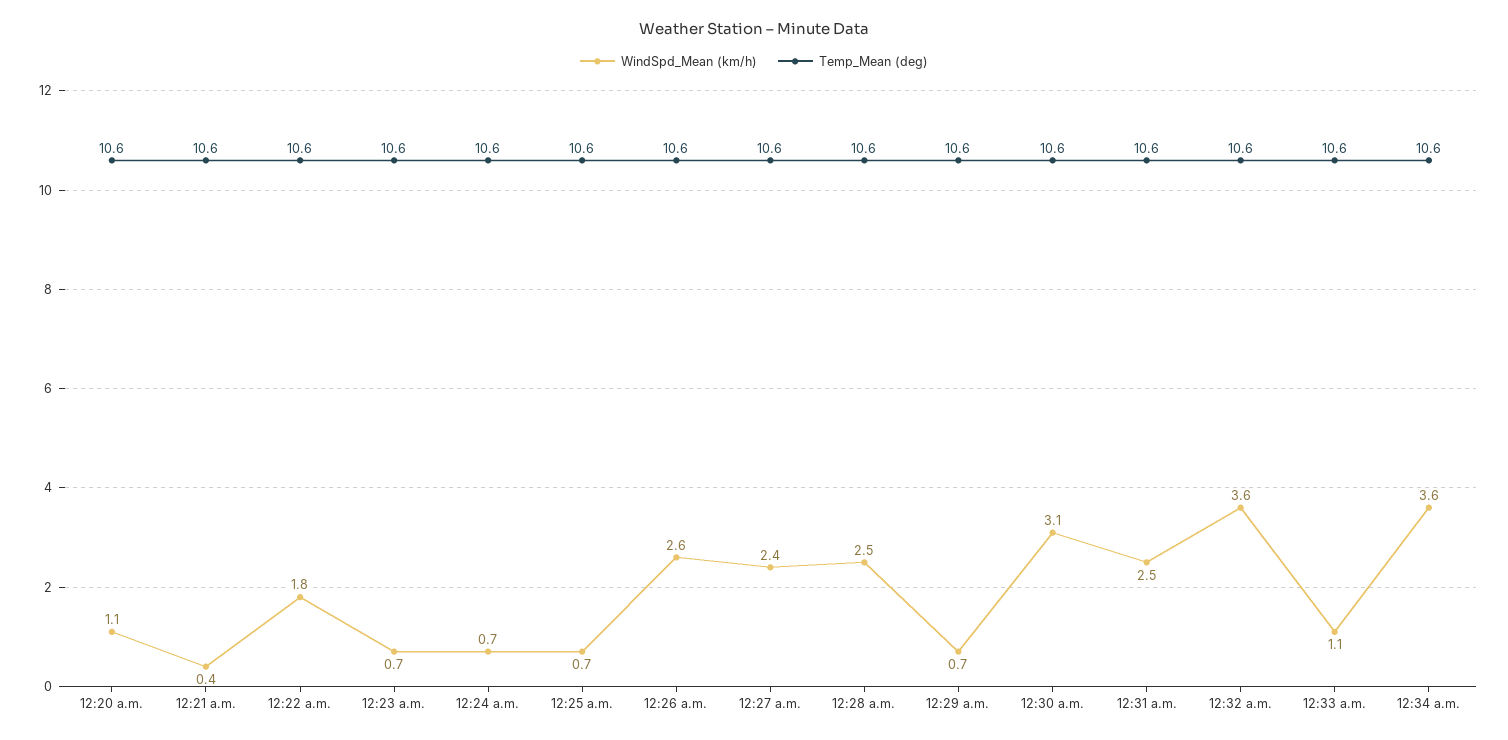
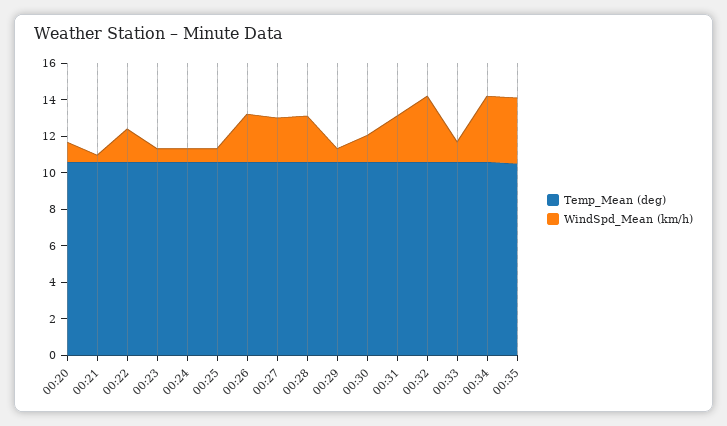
WindSpd_Mean (km/h), 12:30 a.m.: 3.1 -> 1.5
Temp_Mean (deg), 00:35: none -> 10.5
WindSpd_Mean (km/h), 00:35: none -> 3.5

